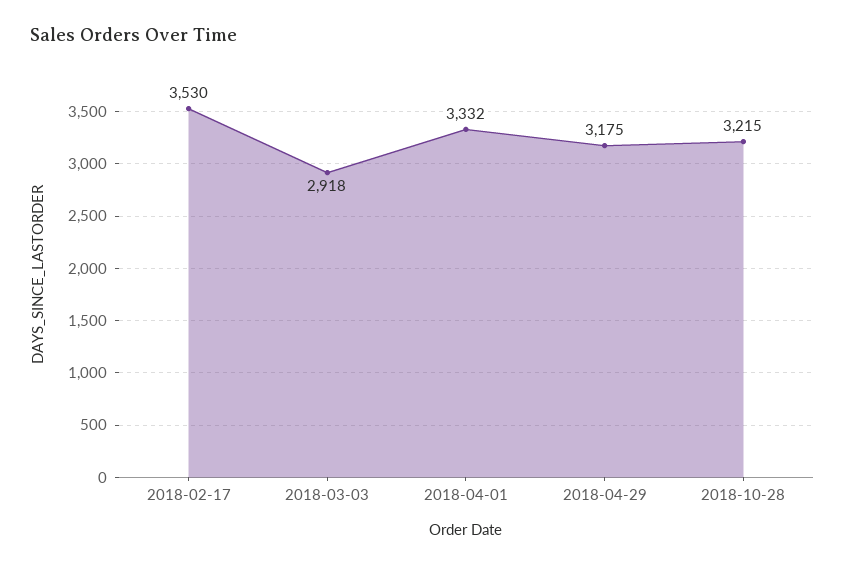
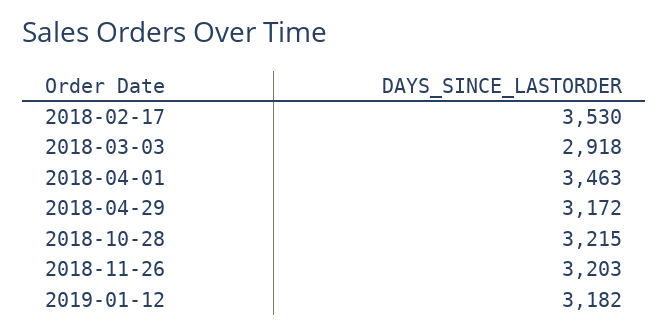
2018-04-01: 3332 -> 3463
2018-04-29: 3175 -> 3172
2018-11-26: none -> 3203
2019-01-12: none -> 3182

